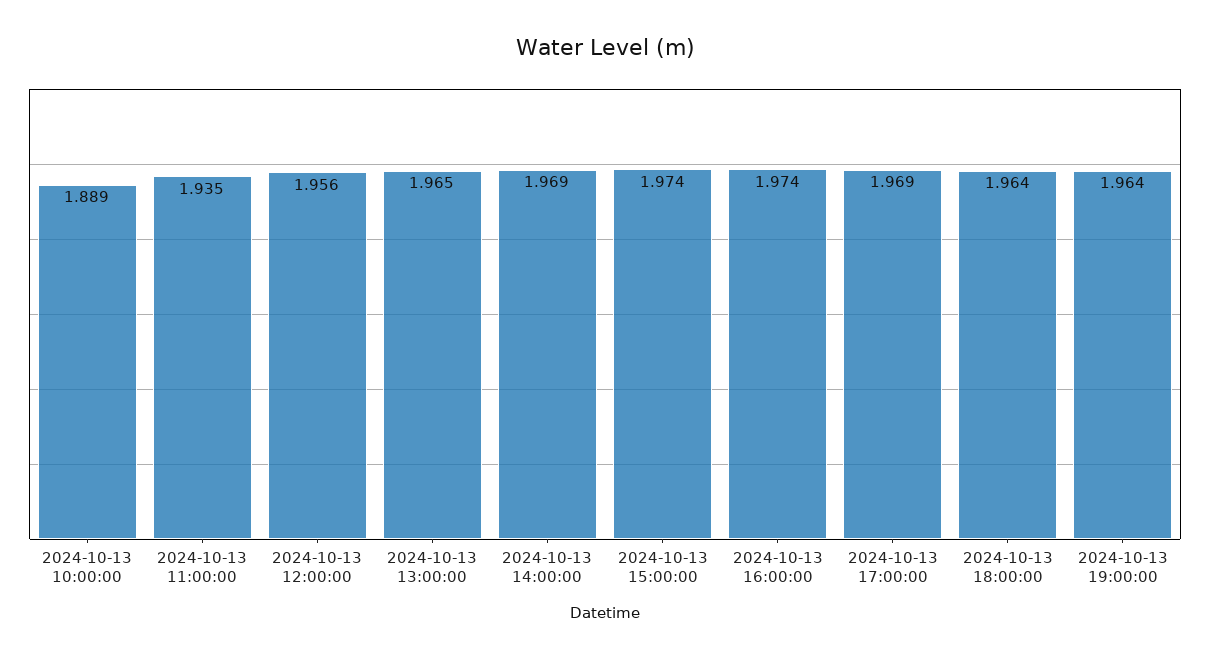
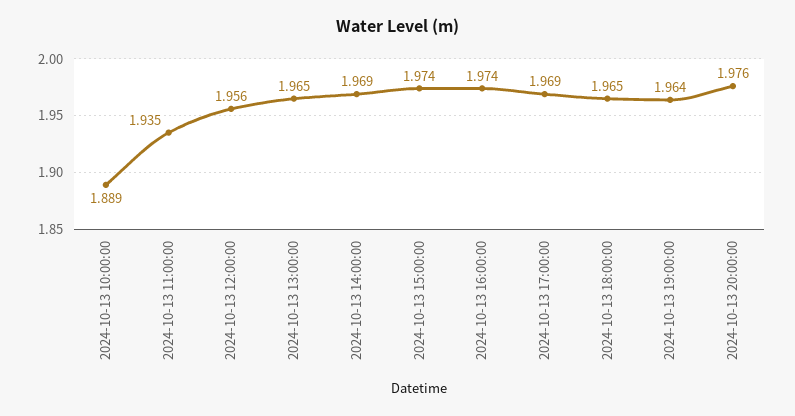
2024-10-13 18:00:00: 1.964 -> 1.965
2024-10-13 20:00:00: none -> 1.976

